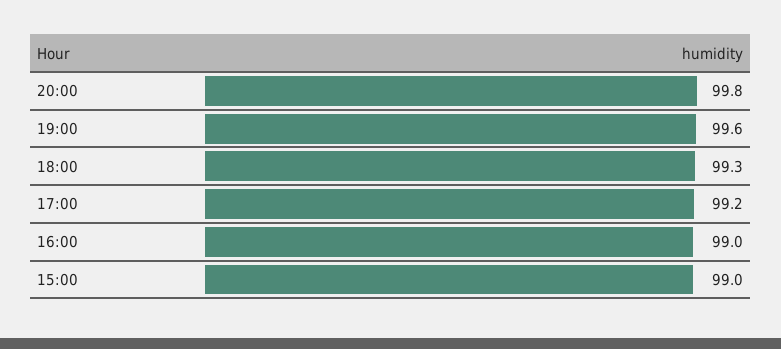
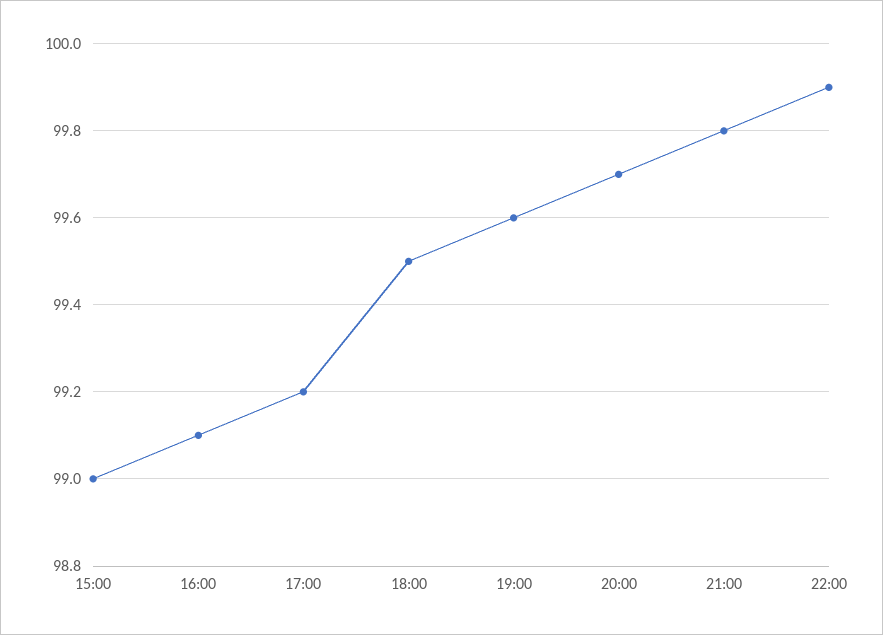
20:00: 99.8 -> 99.7
18:00: 99.3 -> 99.5
16:00: 99 -> 99.1
21:00: none -> 99.8
22:00: none -> 99.9

